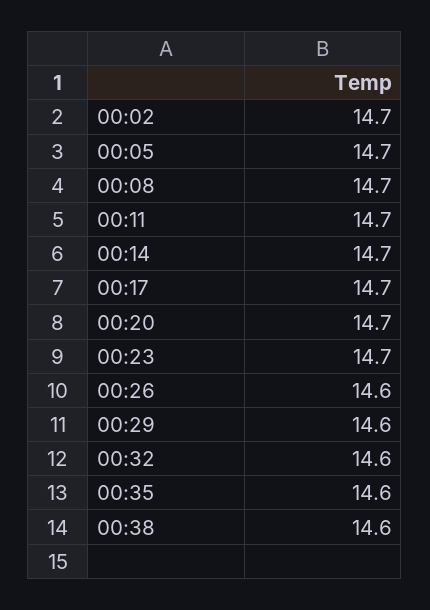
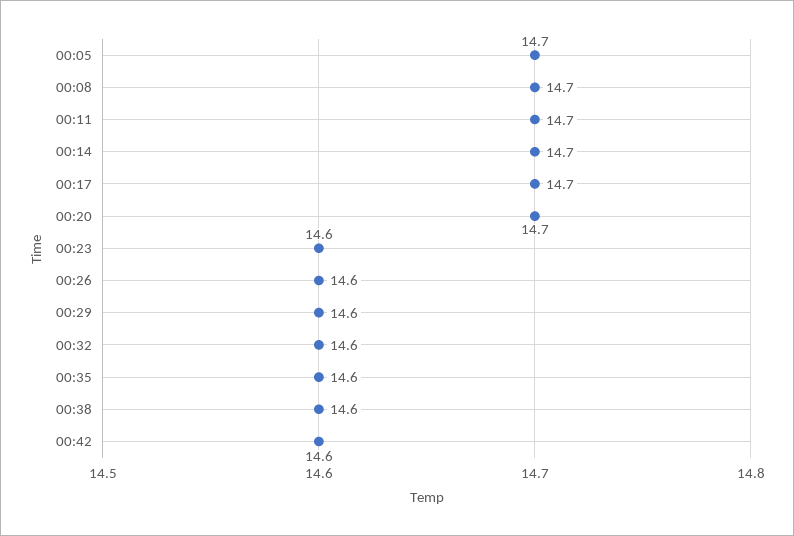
00:02: 14.7 -> none
00:23: 14.7 -> 14.6
00:42: none -> 14.6

